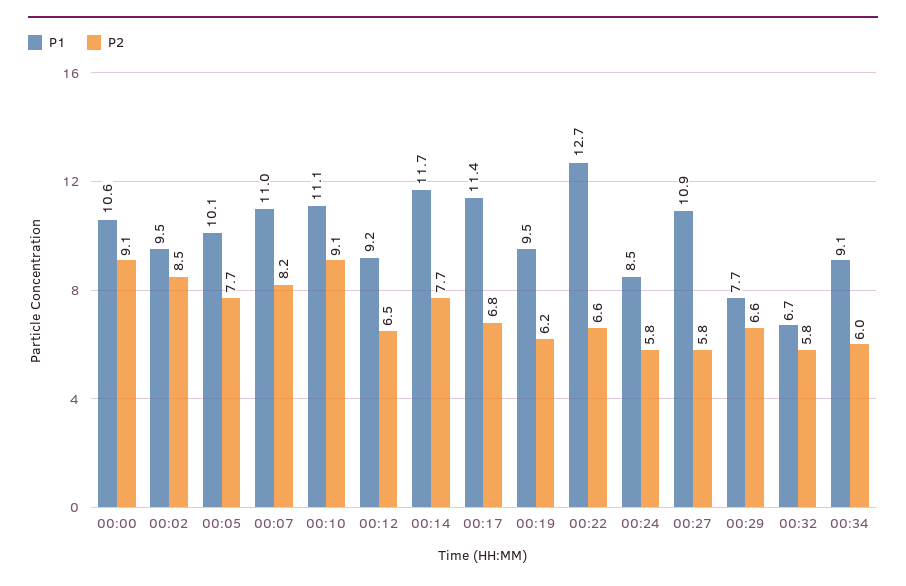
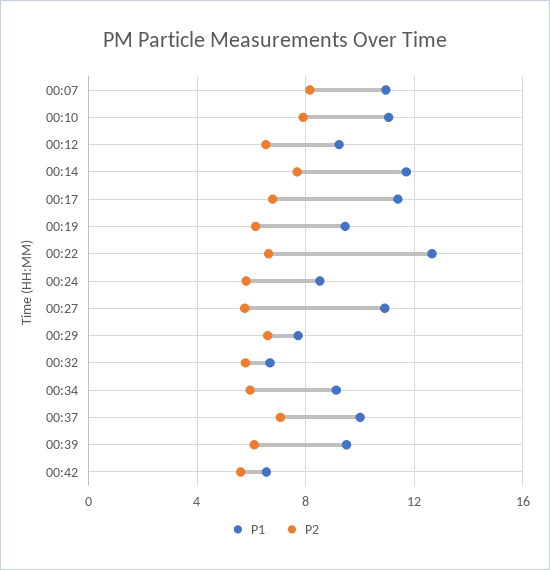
P1, 00:00: 10.6 -> none
P2, 00:00: 9.1 -> none
P1, 00:02: 9.5 -> none
P2, 00:02: 8.5 -> none
P1, 00:05: 10.1 -> none
P2, 00:05: 7.7 -> none
P2, 00:10: 9.1 -> 8
P1, 00:37: none -> 10
P2, 00:37: none -> 7
P1, 00:39: none -> 9.5
P2, 00:39: none -> 6
P1, 00:42: none -> 6.5
P2, 00:42: none -> 5.5

